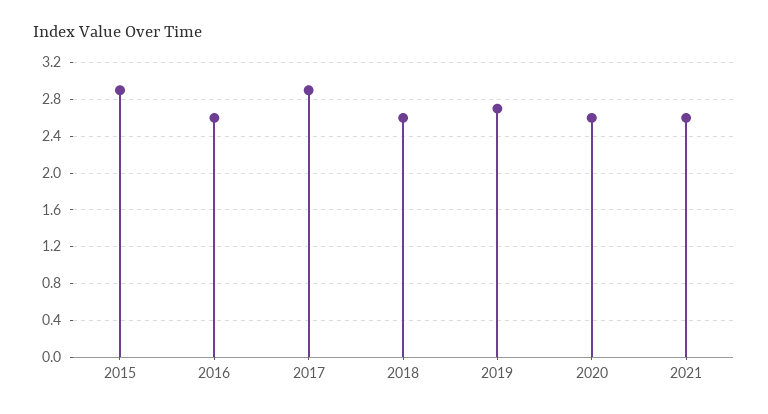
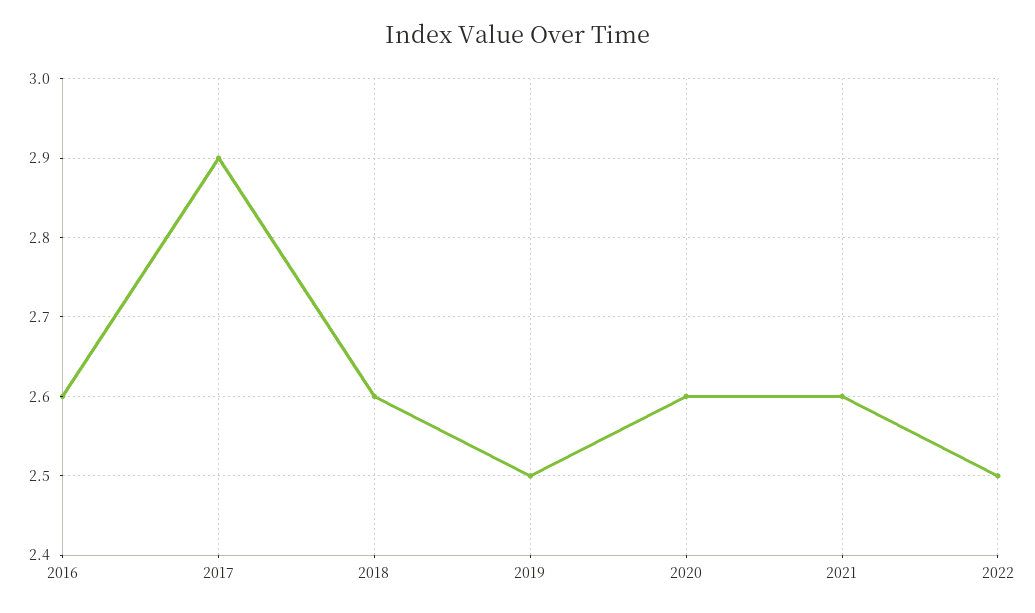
2015: 2.9 -> none
2019: 2.7 -> 2.5
2022: none -> 2.5

